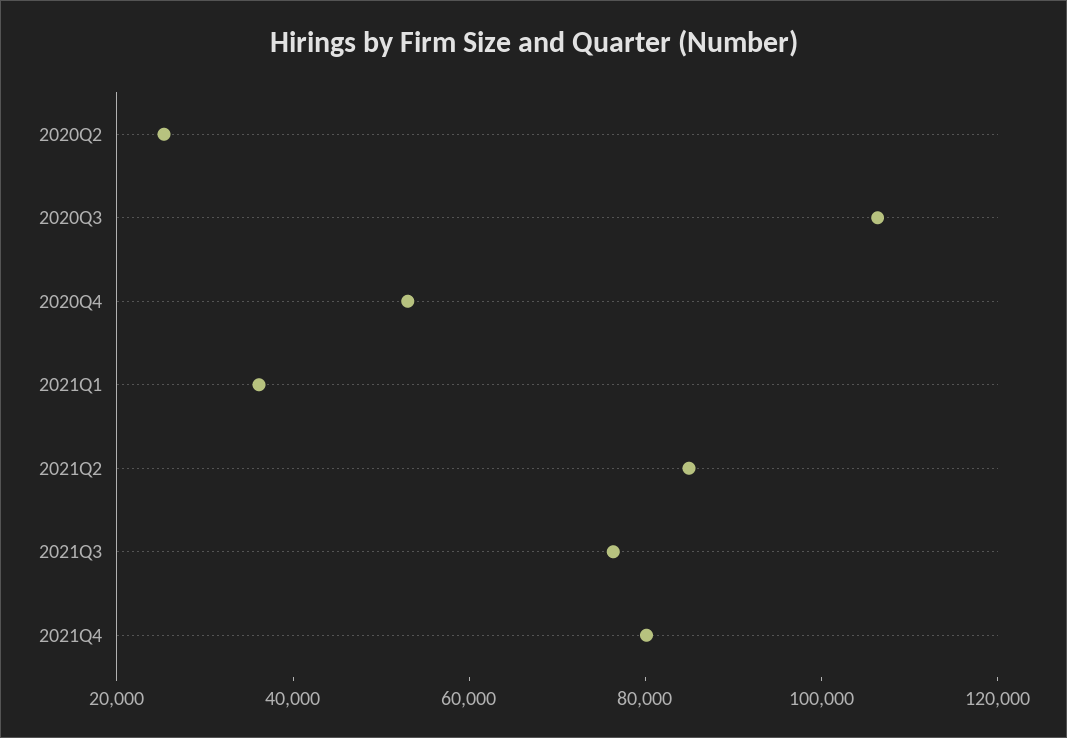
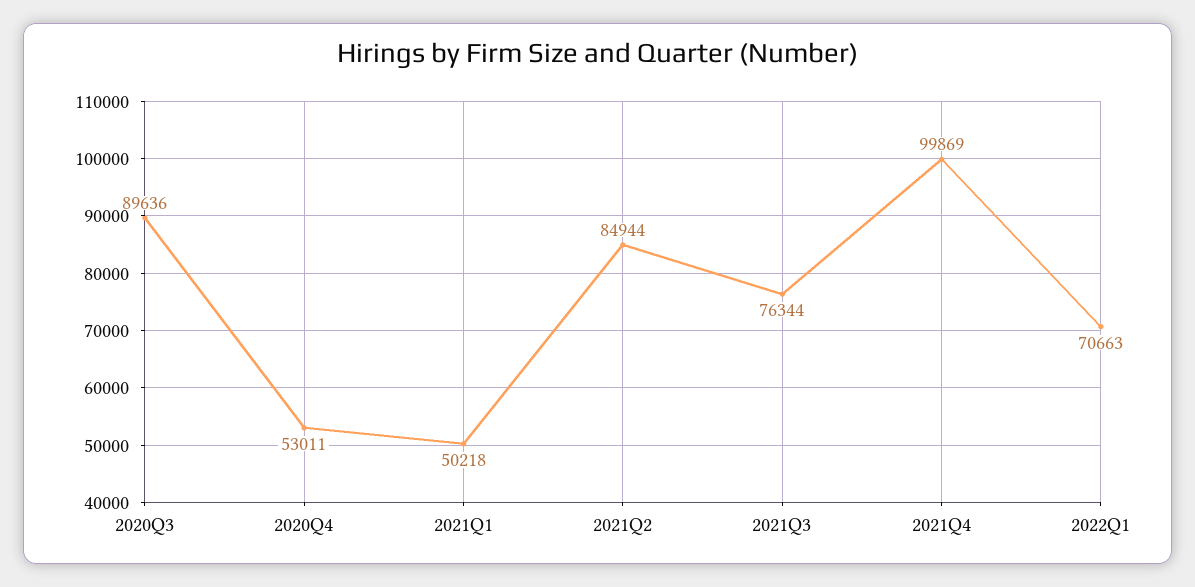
2020Q2: 25000 -> none
2020Q3: 105000 -> 89636
2021Q1: 35000 -> 50218
2021Q4: 80000 -> 99869
2022Q1: none -> 70663

